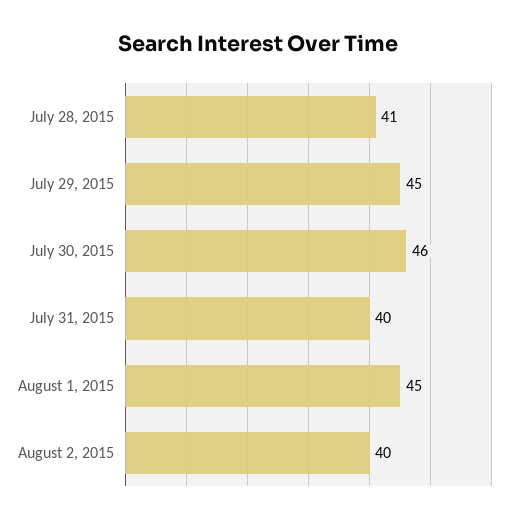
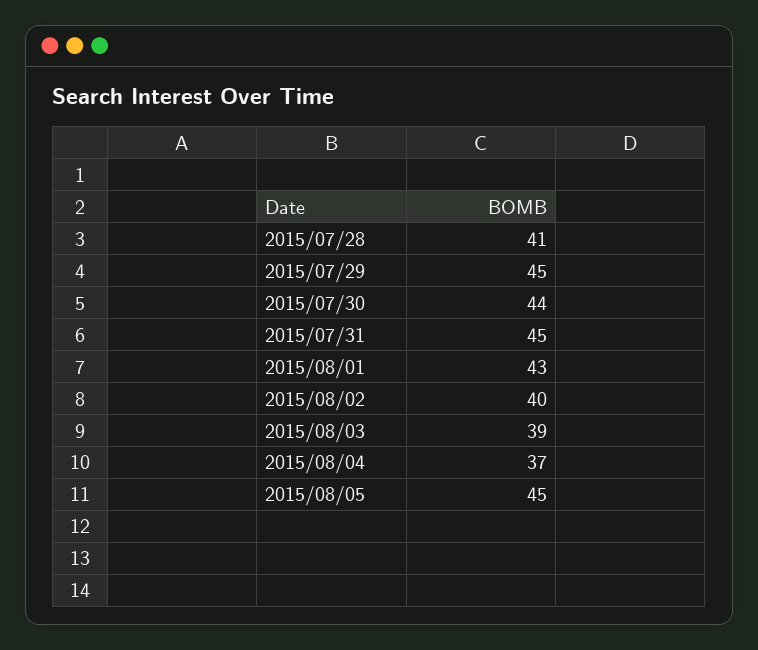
July 30, 2015: 46 -> 44
July 31, 2015: 40 -> 45
August 1, 2015: 45 -> 43
2015/08/03: none -> 39
2015/08/04: none -> 37
2015/08/05: none -> 45

